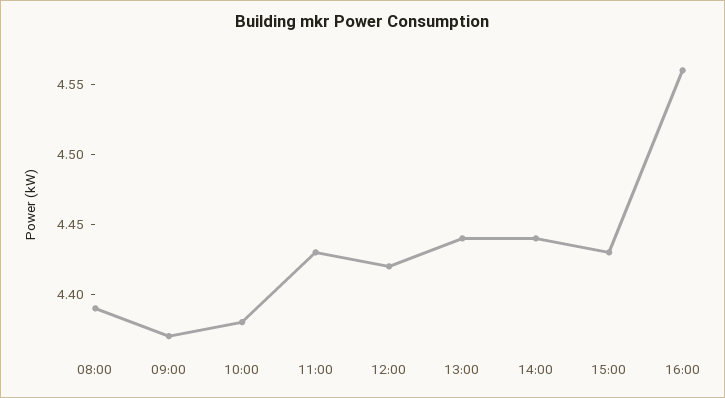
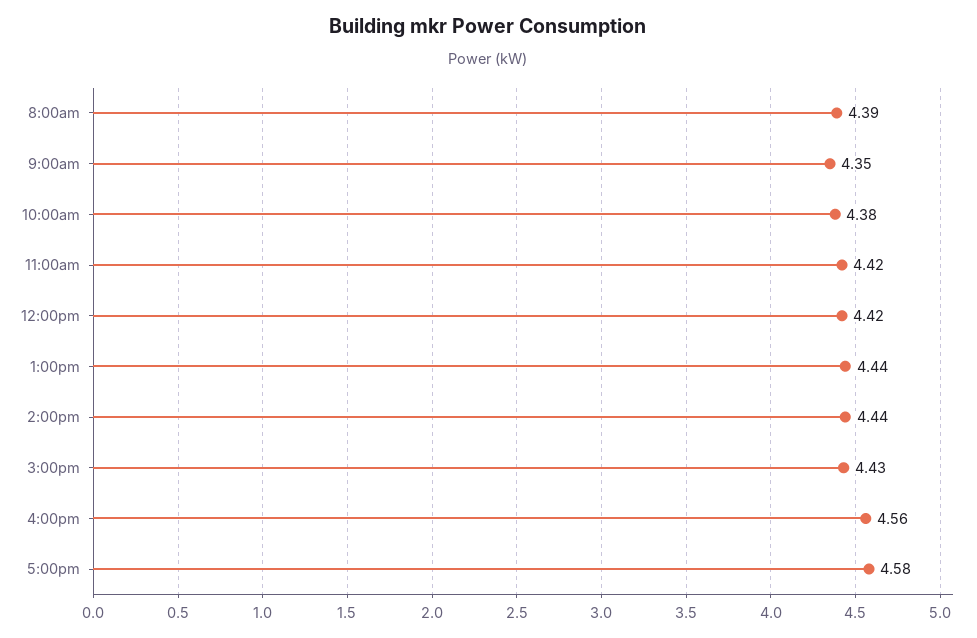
09:00: 4.37 -> 4.35
11:00: 4.43 -> 4.42
5:00pm: none -> 4.58

